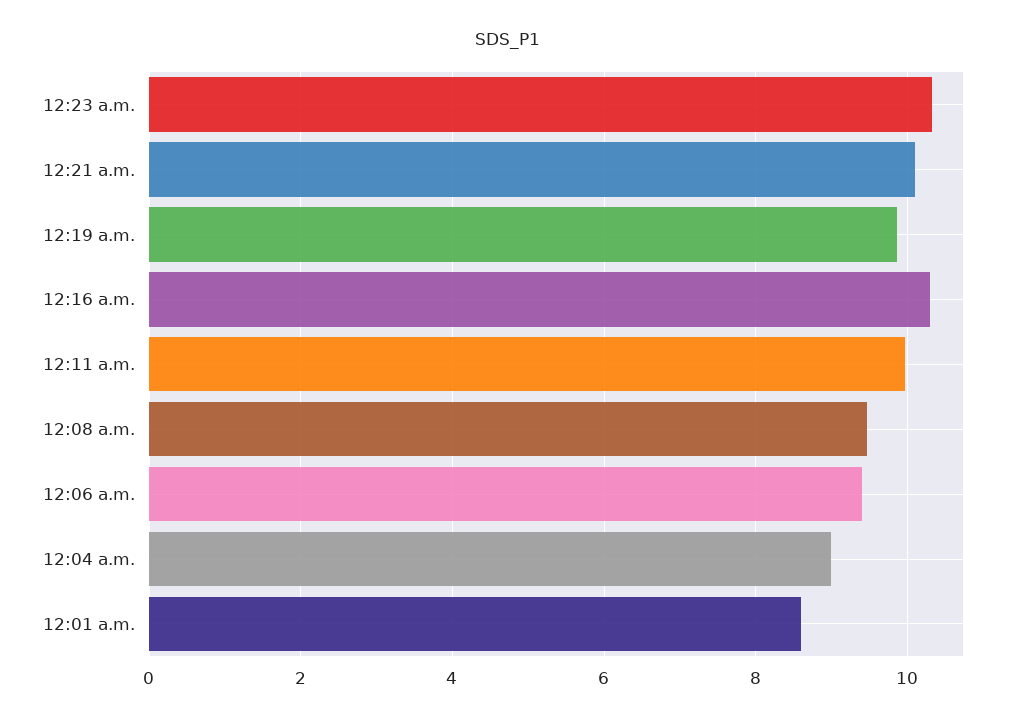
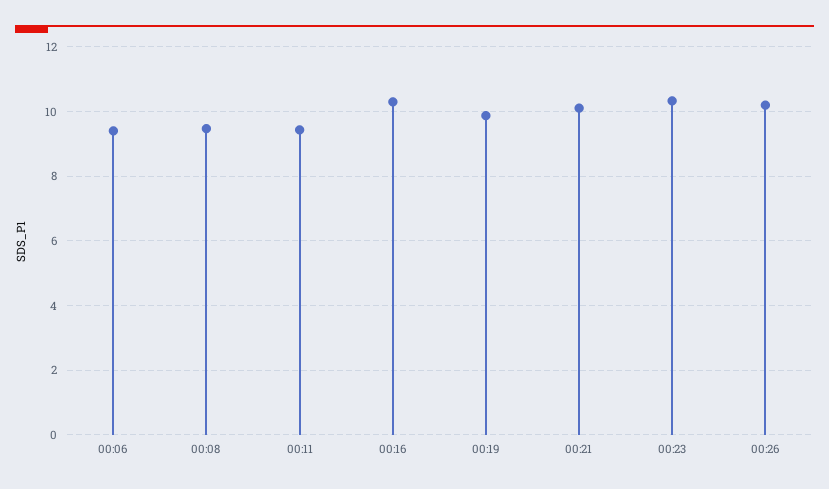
12:11 a.m.: 10 -> 9.4
12:04 a.m.: 9 -> none
12:01 a.m.: 8.6 -> none
00:26: none -> 10.2

